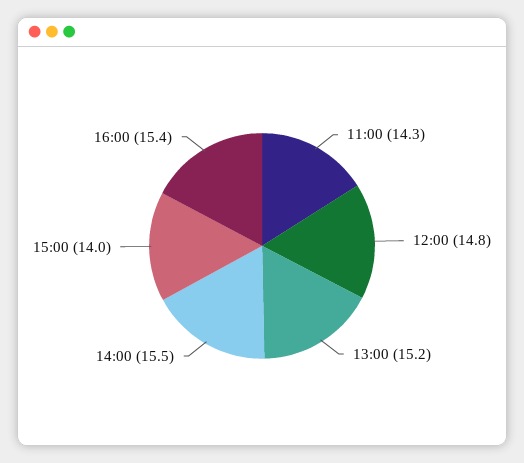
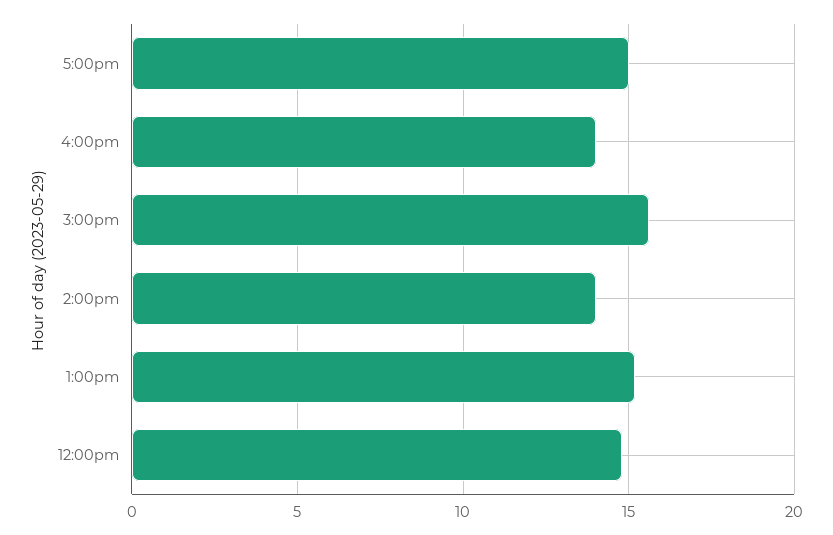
11:00: 14.3 -> none
14:00: 15.5 -> 14
15:00: 14 -> 15.5
16:00: 15.4 -> 14
5:00pm: none -> 15

